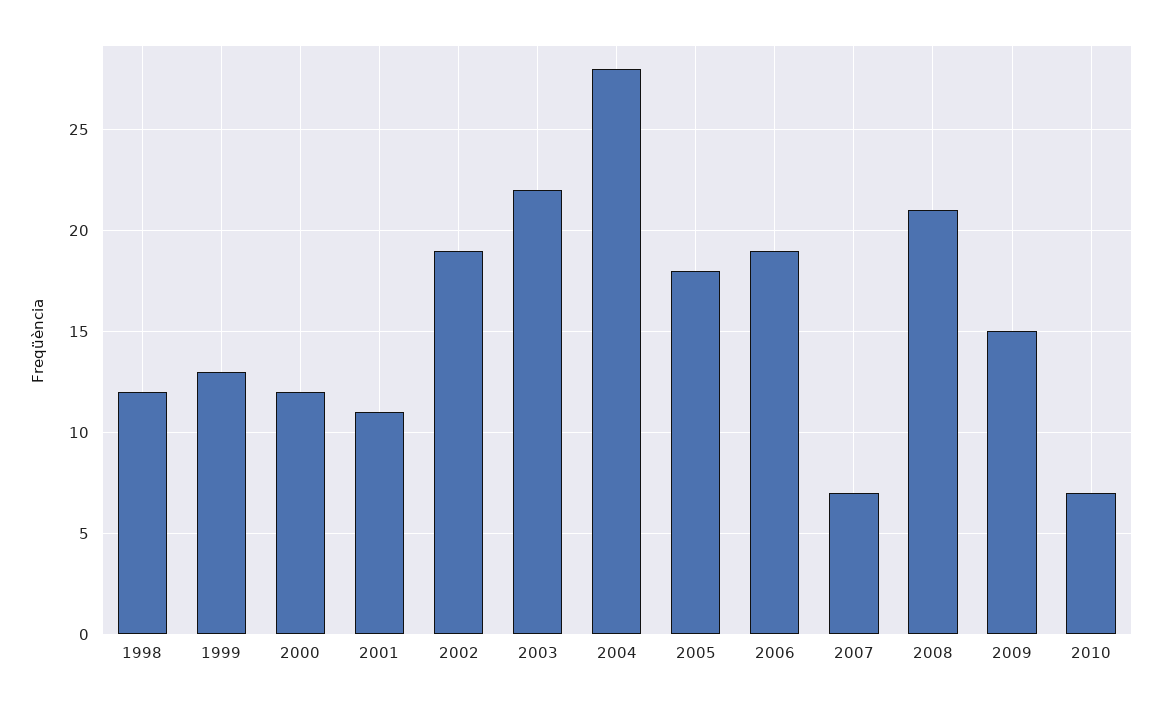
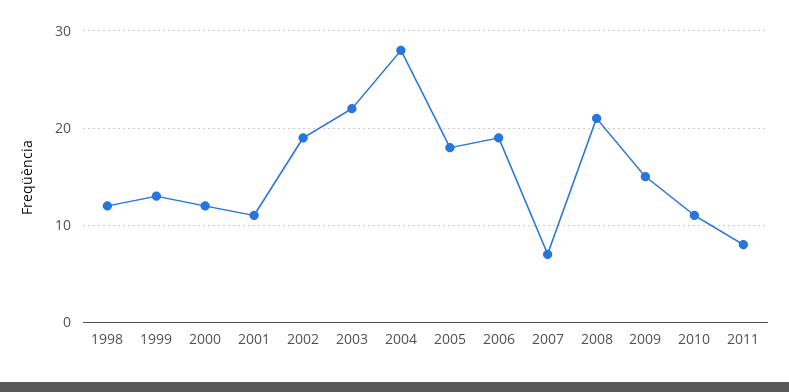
2010: 7 -> 11
2011: none -> 8

